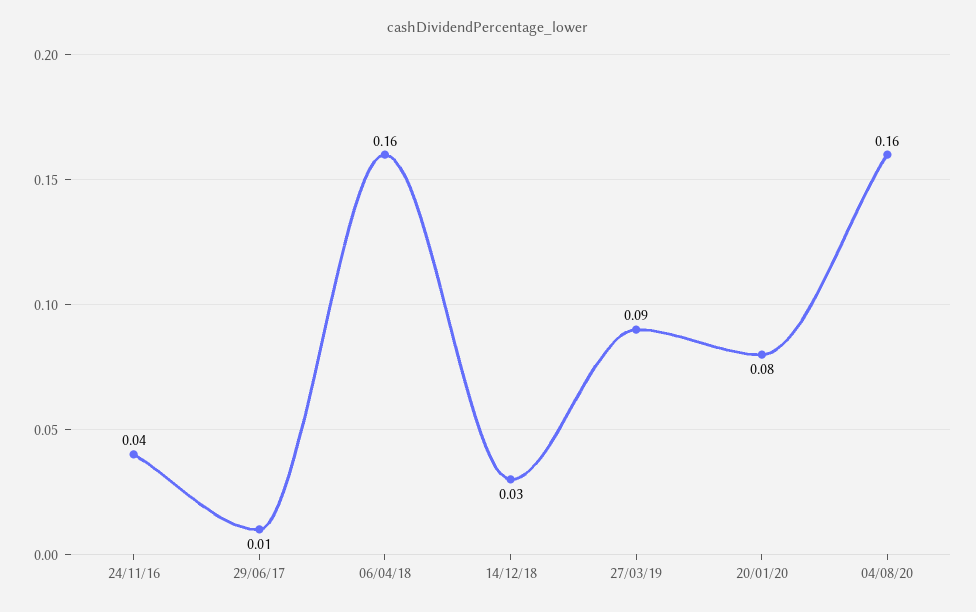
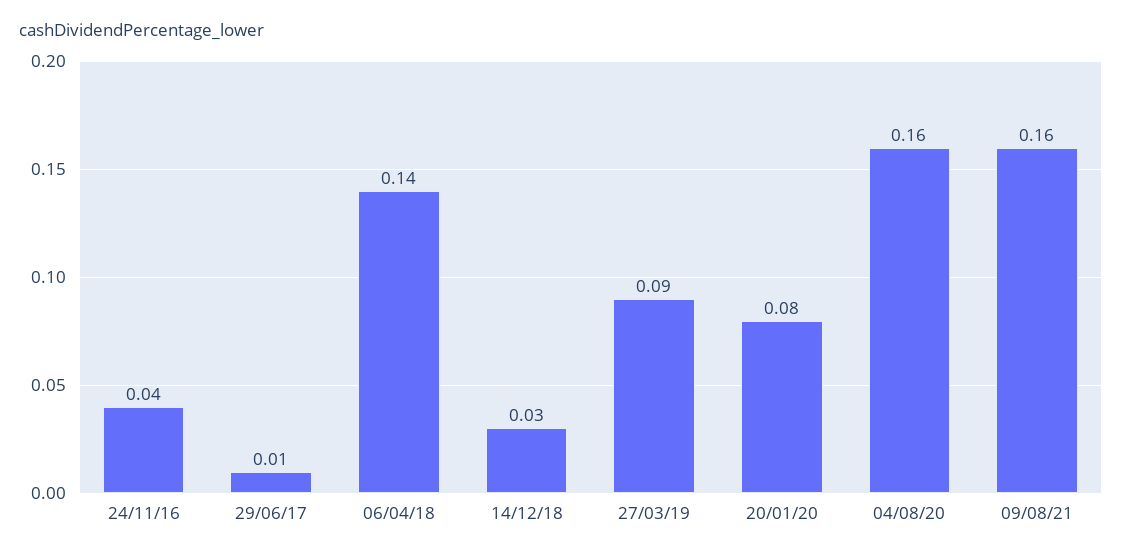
06/04/18: 0.16 -> 0.14
09/08/21: none -> 0.16

